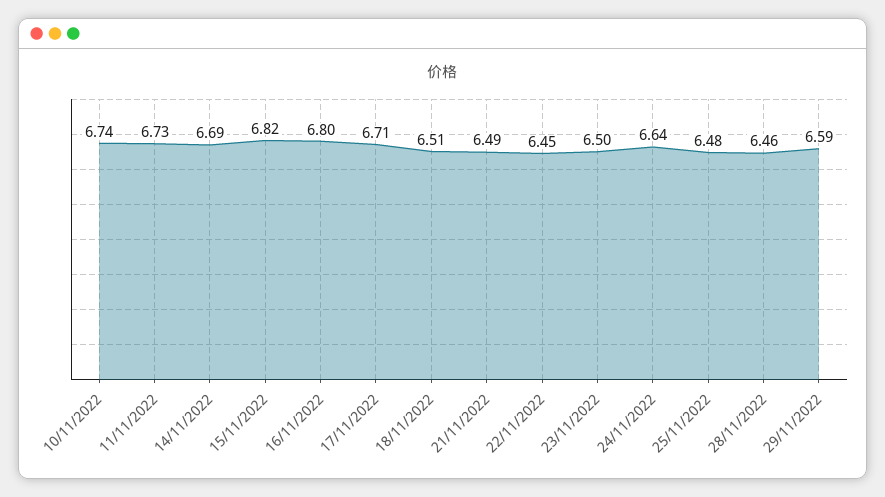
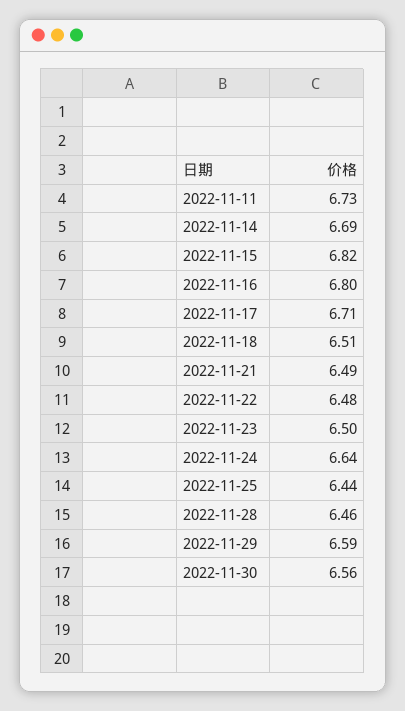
10/11/2022: 6.74 -> none
22/11/2022: 6.45 -> 6.48
25/11/2022: 6.48 -> 6.44
2022-11-30: none -> 6.56

